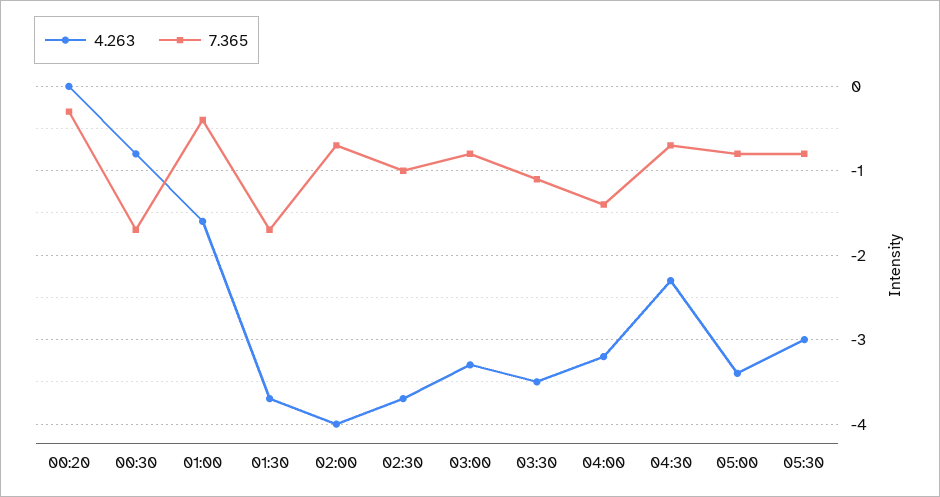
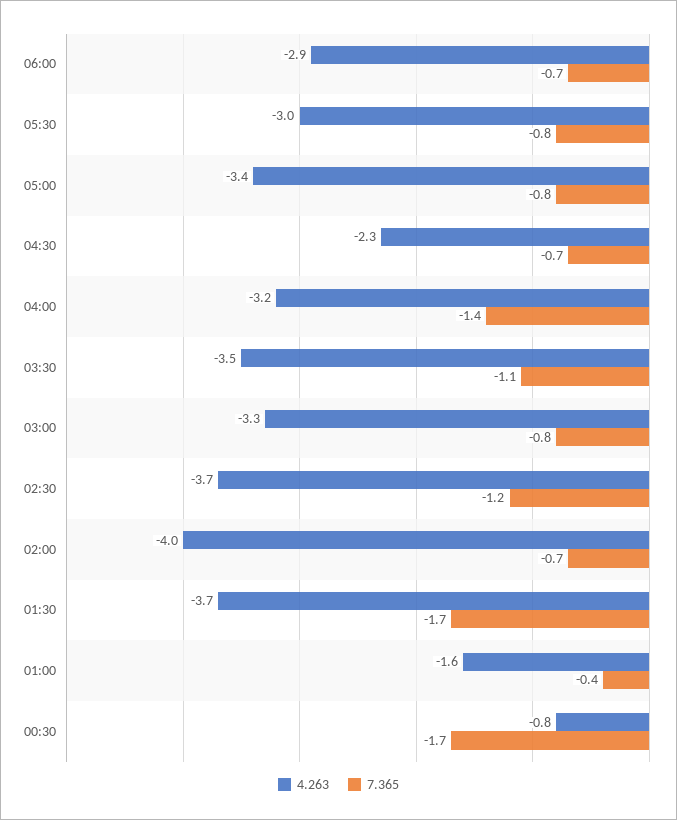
4.263, 00:20: 0 -> none
7.365, 00:20: -0.3 -> none
7.365, 02:30: -1 -> -1.2
4.263, 06:00: none -> -2.9
7.365, 06:00: none -> -0.7

